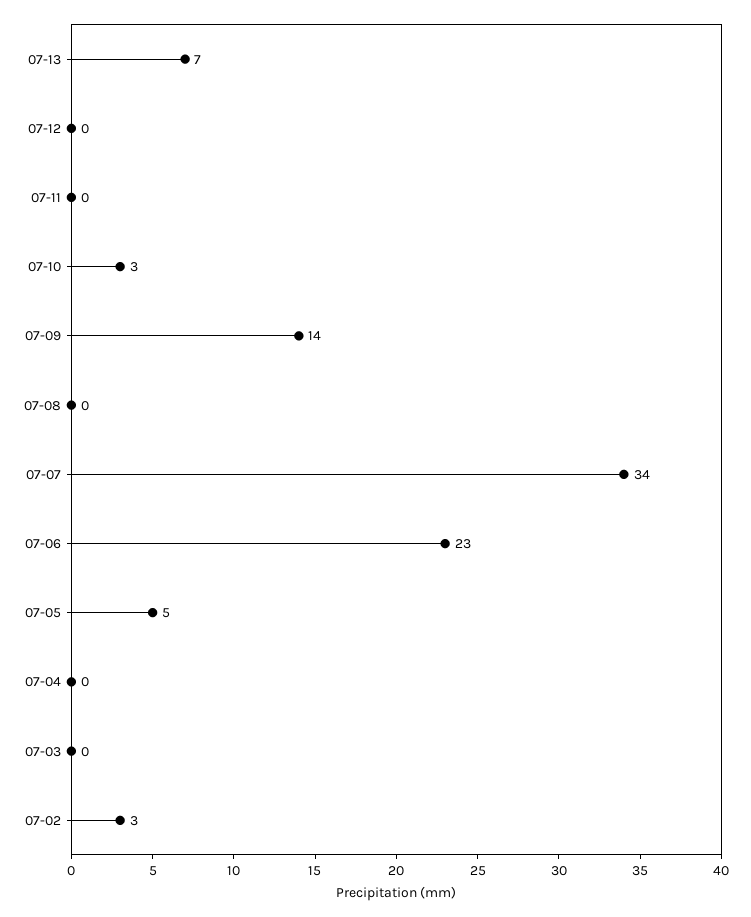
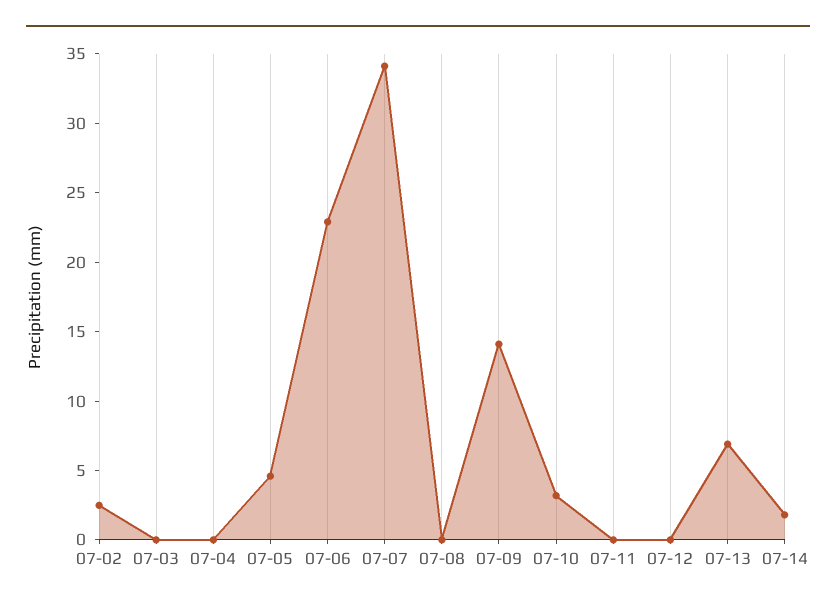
07-14: none -> 2

